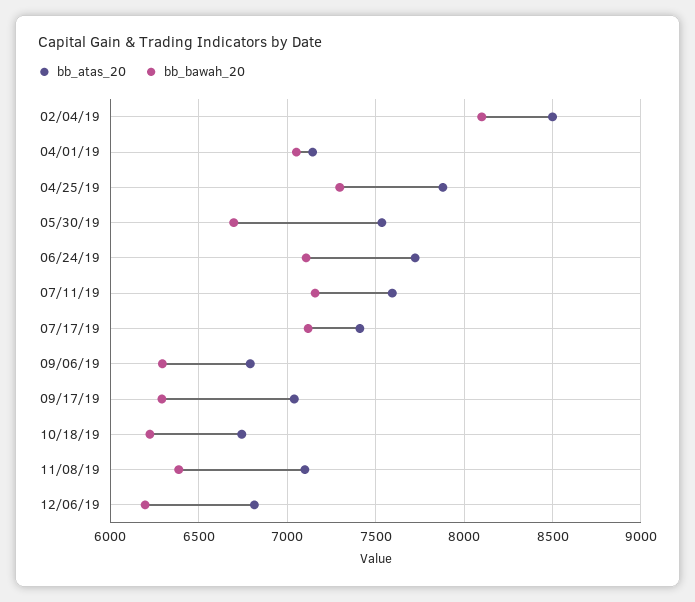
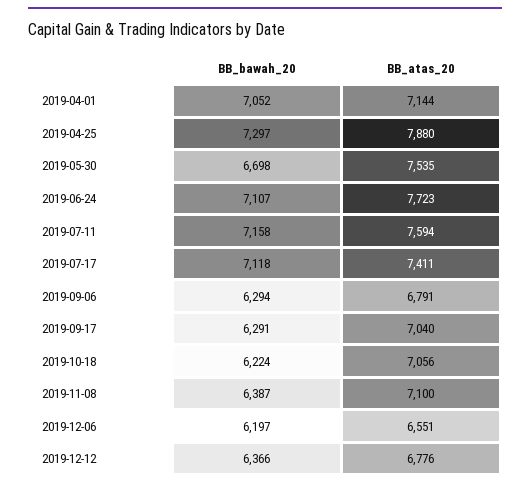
bb_atas_20, 02/04/19: 8500 -> none
bb_bawah_20, 02/04/19: 8100 -> none
bb_atas_20, 10/18/19: 6750 -> 7056
bb_atas_20, 12/06/19: 6800 -> 6551
bb_bawah_20, 2019-12-12: none -> 6366
bb_atas_20, 2019-12-12: none -> 6776

